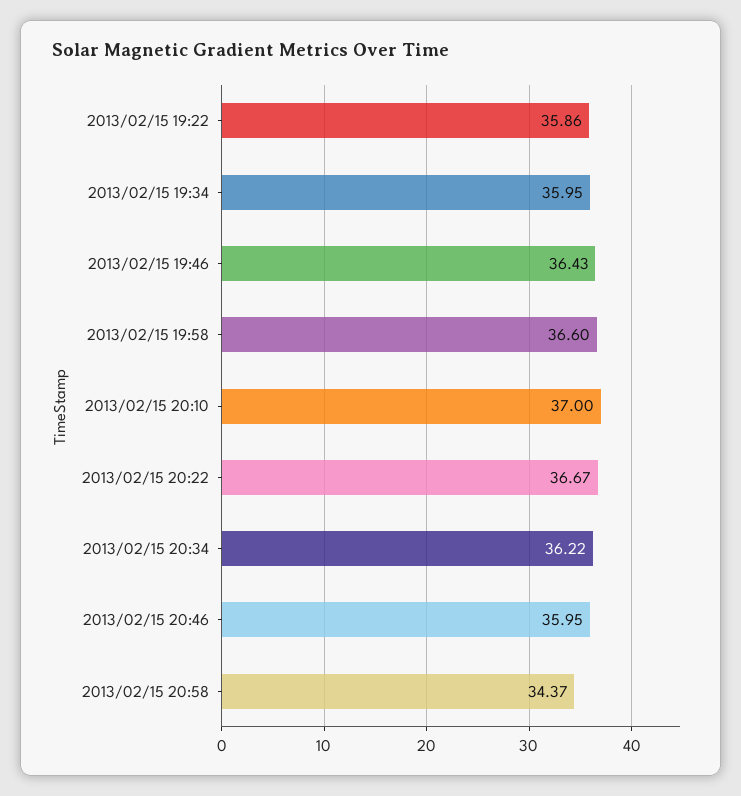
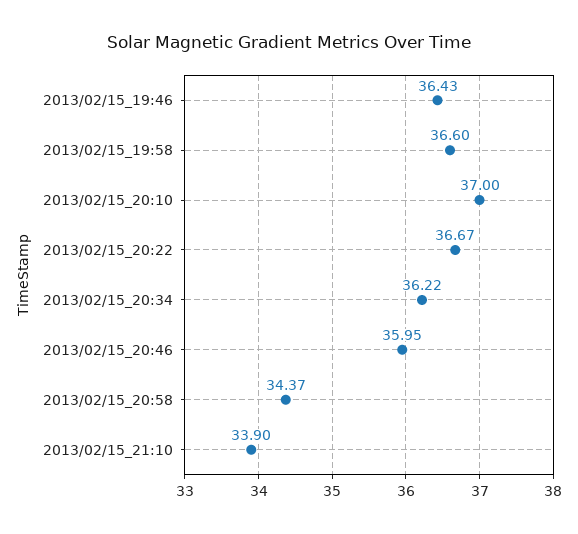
2013/02/15 19:22: 35.86 -> none
2013/02/15 19:34: 35.95 -> none
2013/02/15_21:10: none -> 33.9

